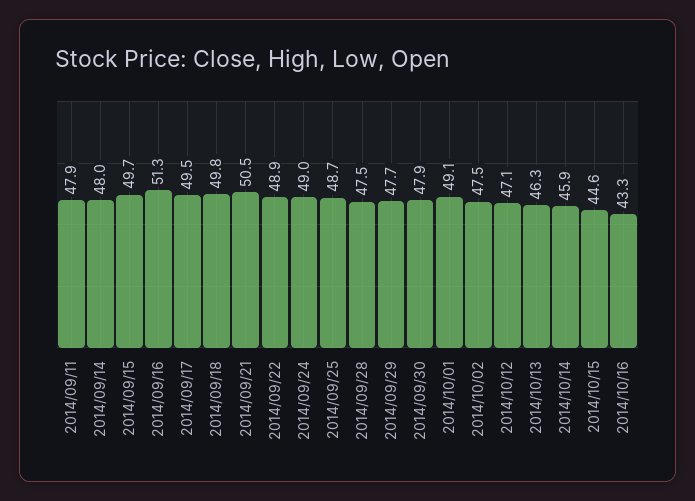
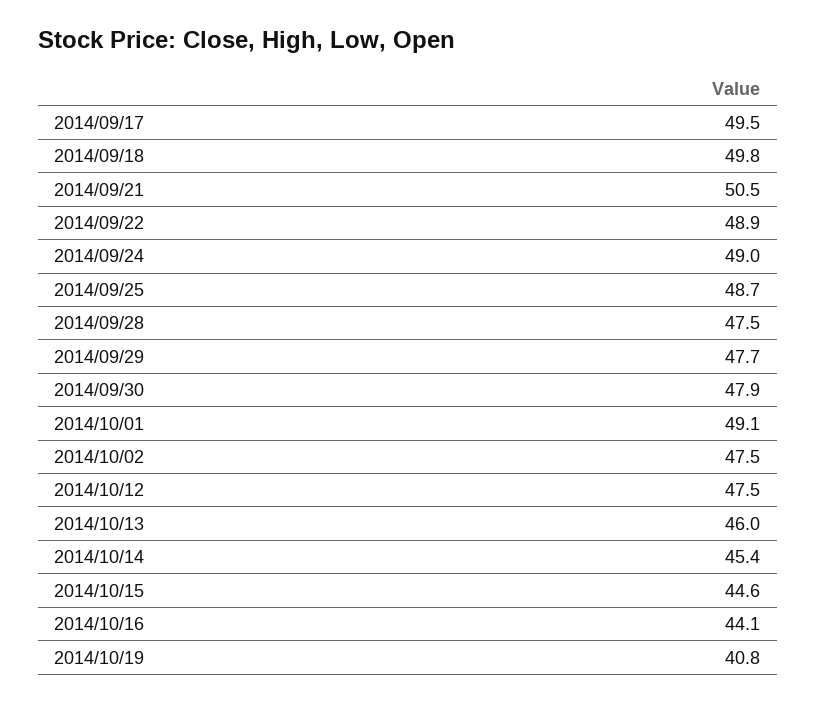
2014/09/11: 47.9 -> none
2014/09/14: 48 -> none
2014/09/15: 49.7 -> none
2014/09/16: 51.3 -> none
2014/10/12: 47.1 -> 47.5
2014/10/13: 46.3 -> 46
2014/10/14: 45.9 -> 45.4
2014/10/16: 43.3 -> 44.1
2014/10/19: none -> 40.8

